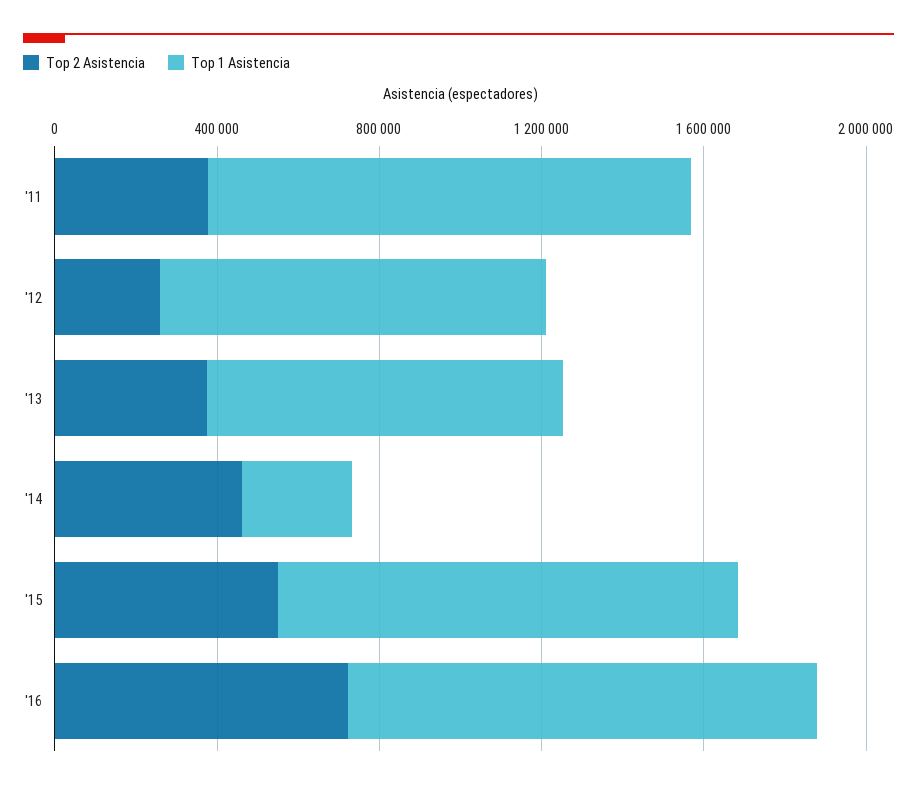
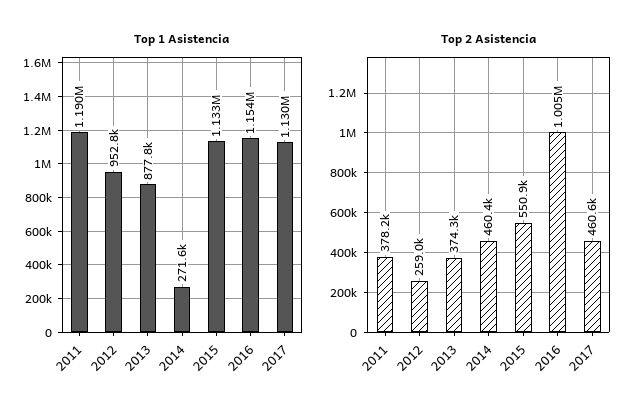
Top 2 Asistencia, '16: 700000 -> 1005000
Top 1 Asistencia, 2017: none -> 1130000
Top 2 Asistencia, 2017: none -> 460600

